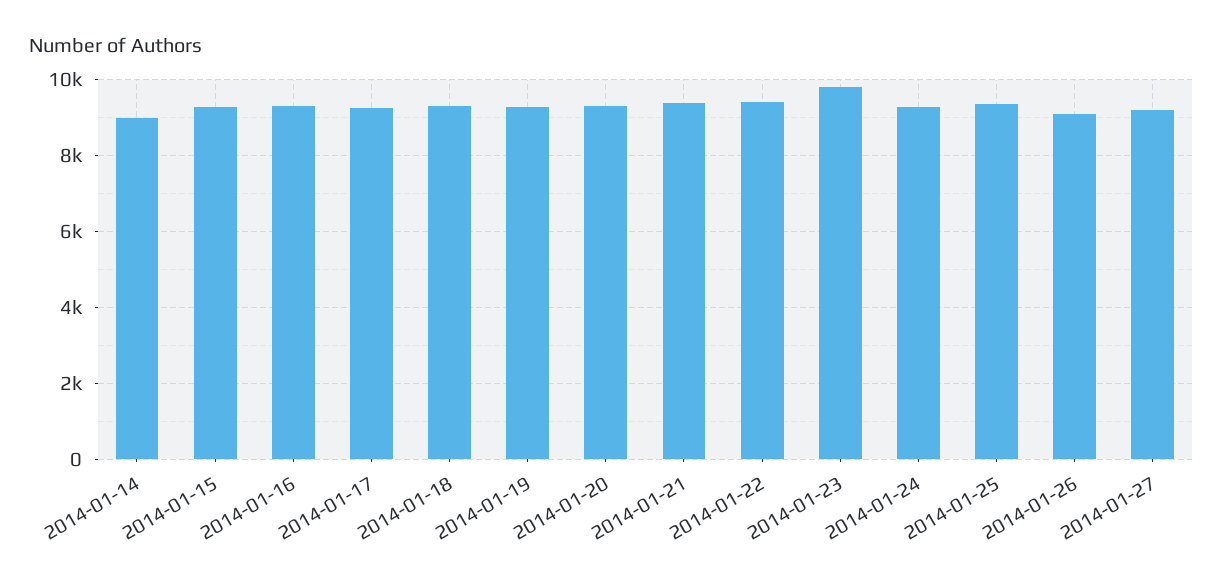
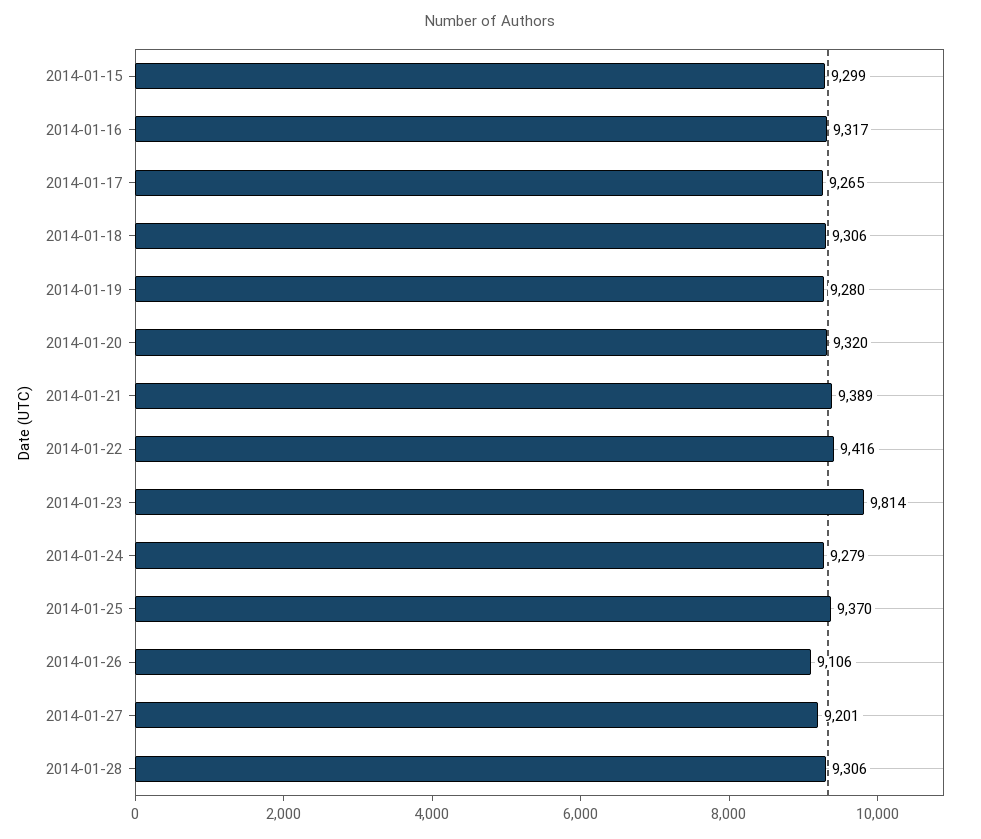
2014-01-14: 9000 -> none
2014-01-28: none -> 9306

